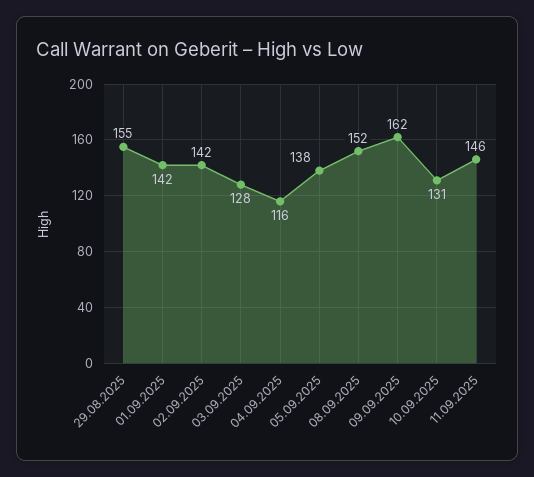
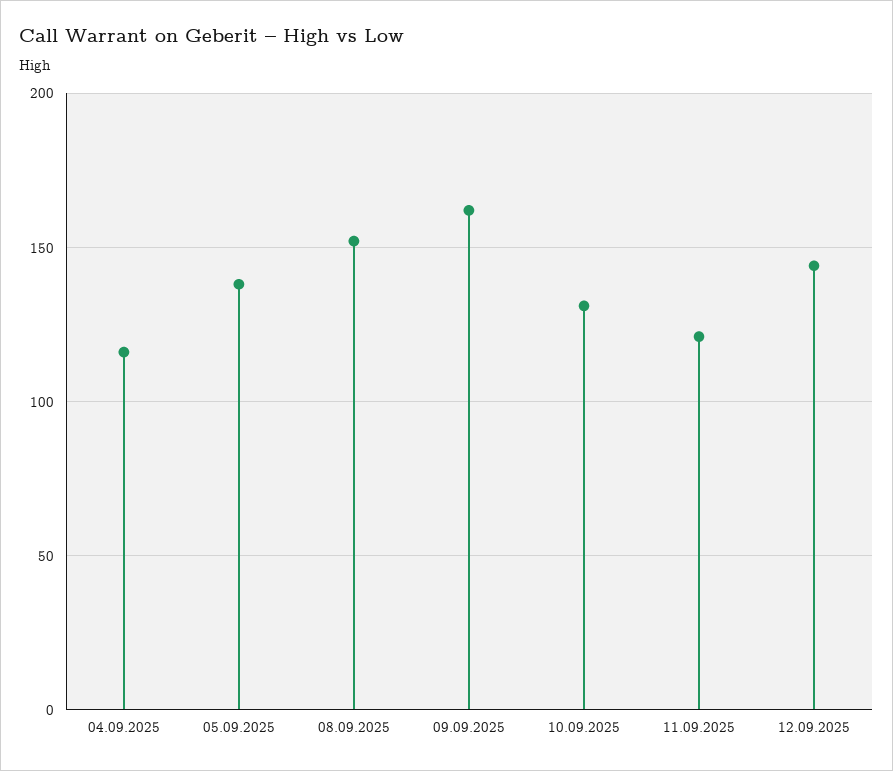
29.08.2025: 155 -> none
01.09.2025: 142 -> none
02.09.2025: 142 -> none
03.09.2025: 128 -> none
11.09.2025: 146 -> 120
12.09.2025: none -> 145

